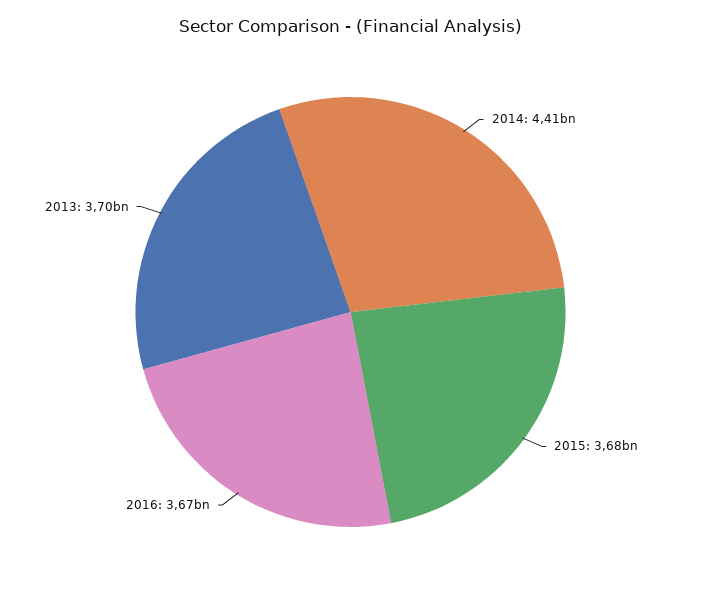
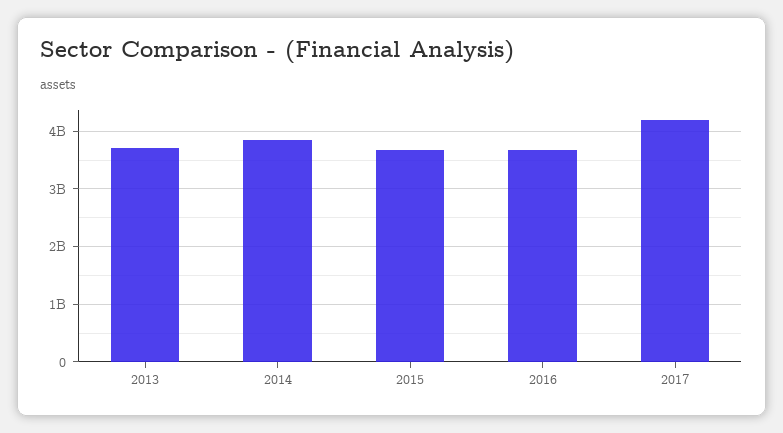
2014: 4410000000 -> 3800000000
2017: none -> 4200000000

